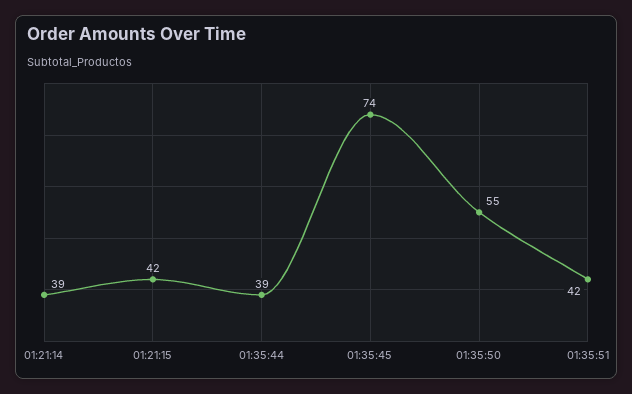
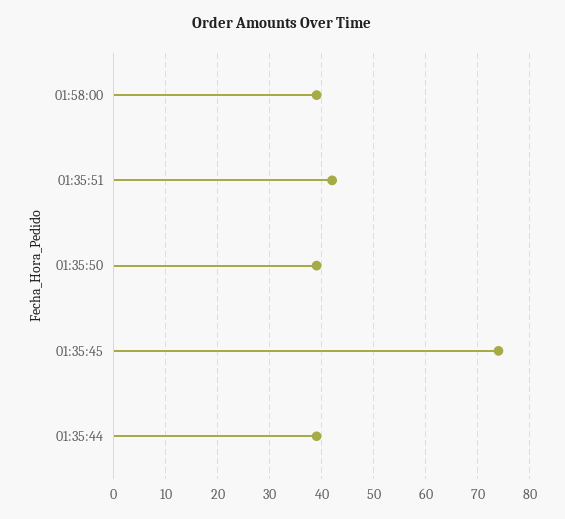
01:21:14: 39 -> none
01:21:15: 42 -> none
01:35:50: 55 -> 40
01:58:00: none -> 40

